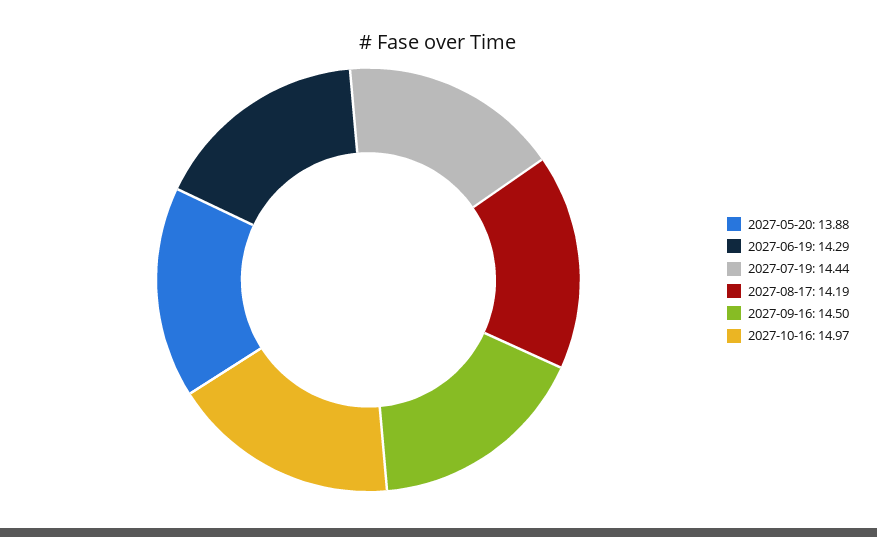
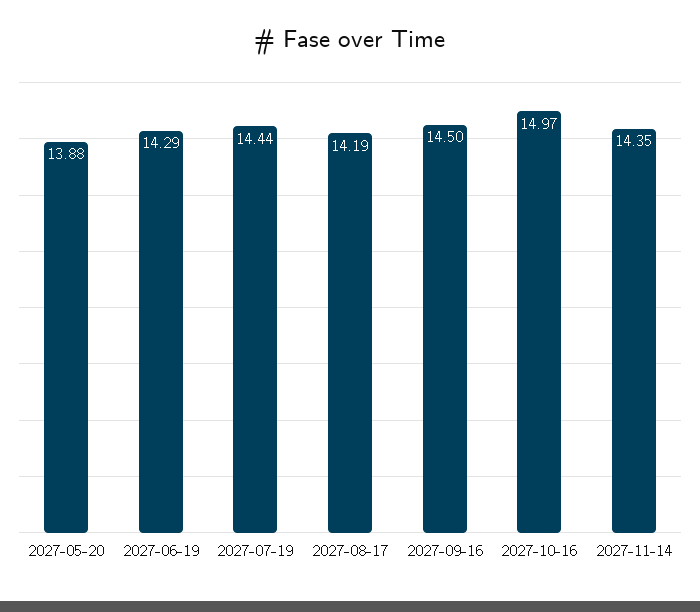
2027-11-14: none -> 14.35

